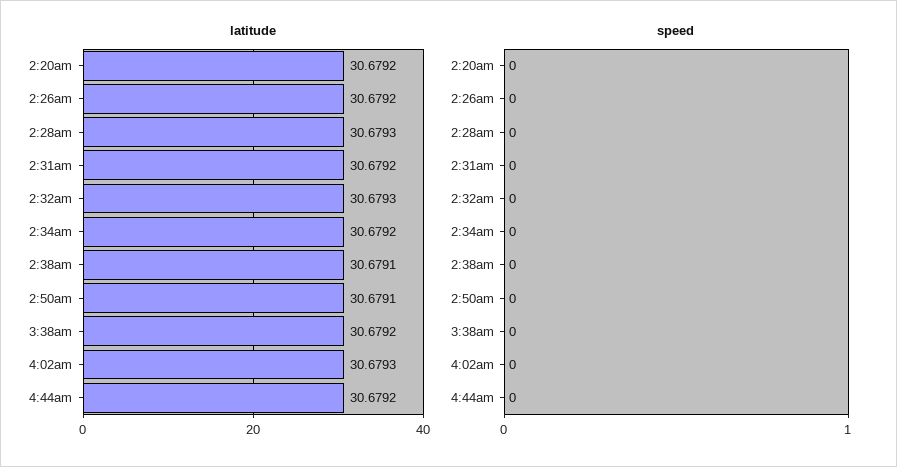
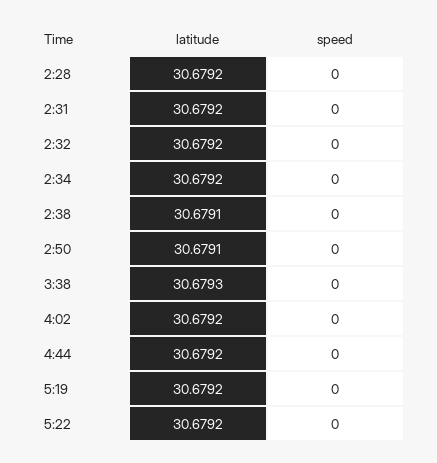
latitude, 2:20am: 30.6792 -> none
latitude, 2:26am: 30.6792 -> none
latitude, 2:28am: 30.6793 -> 30.6792
latitude, 2:32am: 30.6793 -> 30.6792
latitude, 3:38am: 30.6792 -> 30.6793
latitude, 4:02am: 30.6793 -> 30.6792
speed, 2:20am: 0 -> none
speed, 2:26am: 0 -> none
latitude, 5:19: none -> 30.6792
speed, 5:19: none -> 0
latitude, 5:22: none -> 30.6792
speed, 5:22: none -> 0

